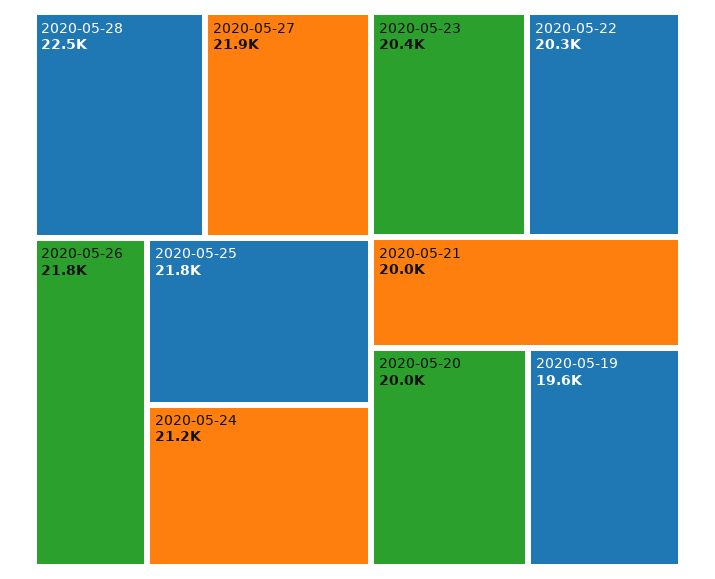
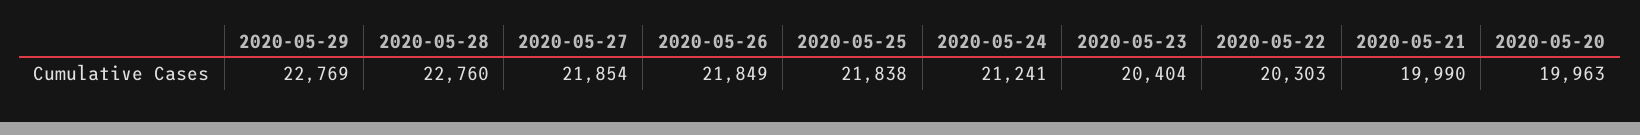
2020-05-28: 22500 -> 22760
2020-05-19: 19600 -> none
2020-05-29: none -> 22769

